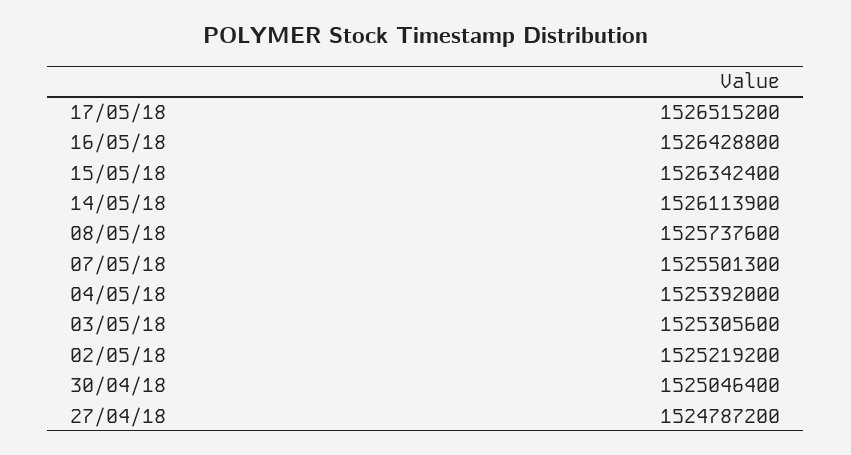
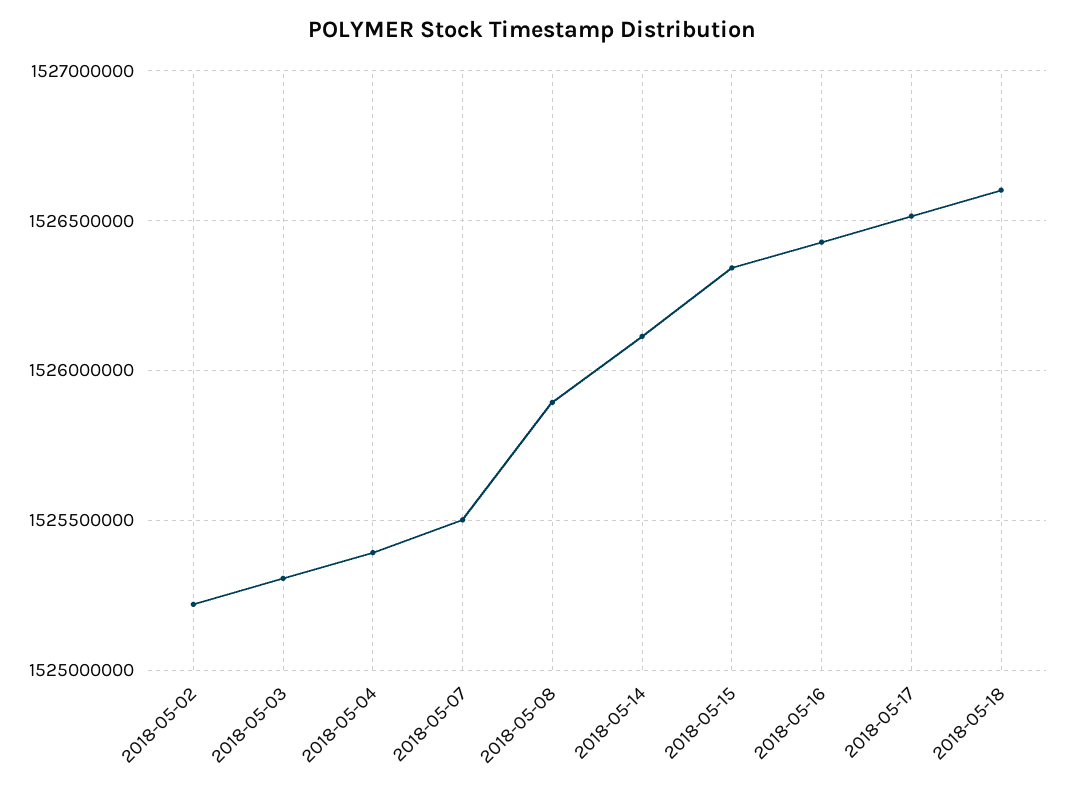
08/05/18: 1525737600 -> 1525900000
30/04/18: 1525046400 -> none
27/04/18: 1524787200 -> none
2018-05-18: none -> 1526600000

